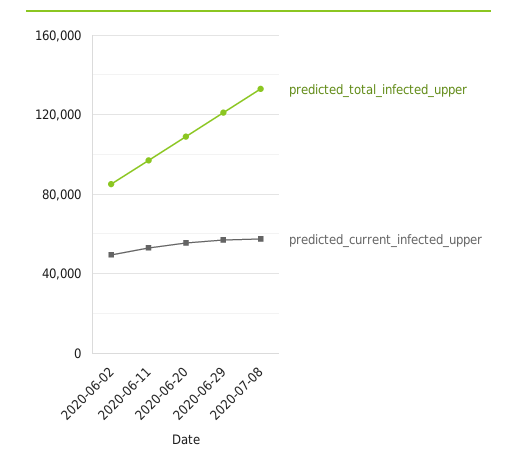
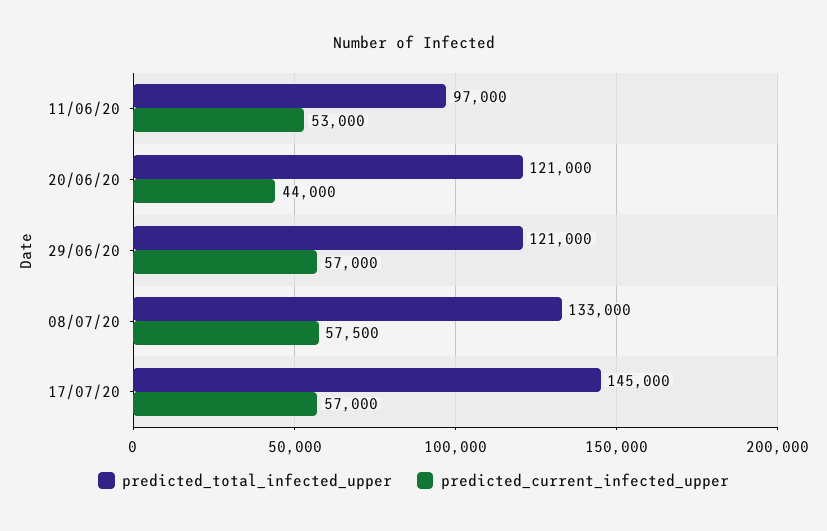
predicted_total_infected_upper, 2020-06-02: 85000 -> none
predicted_current_infected_upper, 2020-06-02: 50000 -> none
predicted_total_infected_upper, 2020-06-20: 110000 -> 121000
predicted_current_infected_upper, 2020-06-20: 55000 -> 44000
predicted_total_infected_upper, 17/07/20: none -> 145000
predicted_current_infected_upper, 17/07/20: none -> 57000

